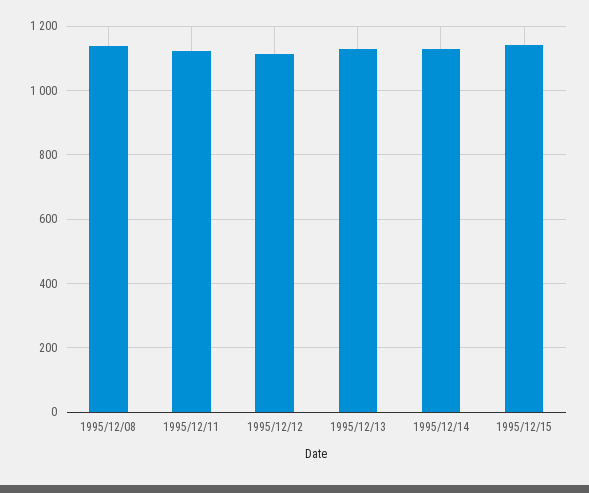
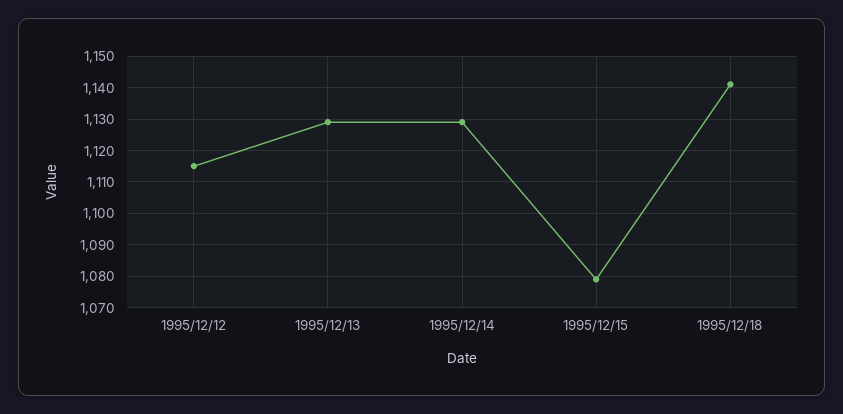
1995/12/08: 1140 -> none
1995/12/11: 1120 -> none
1995/12/15: 1140 -> 1080
1995/12/18: none -> 1140

